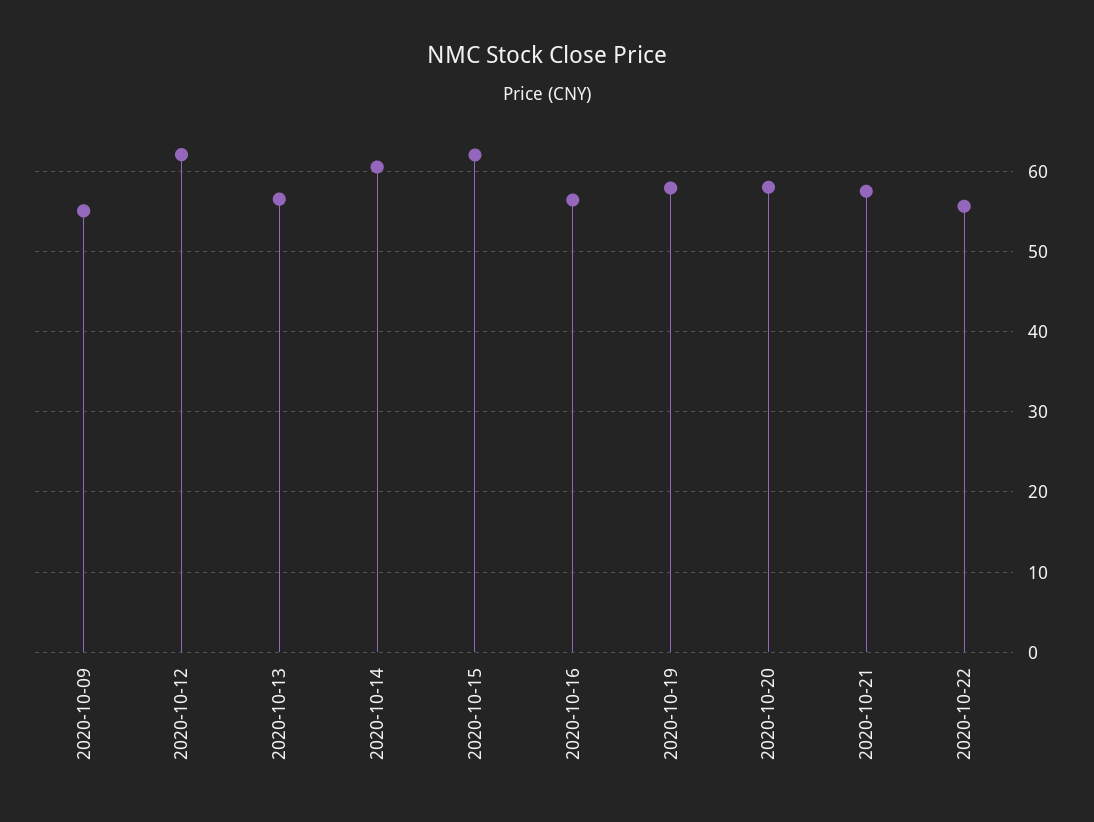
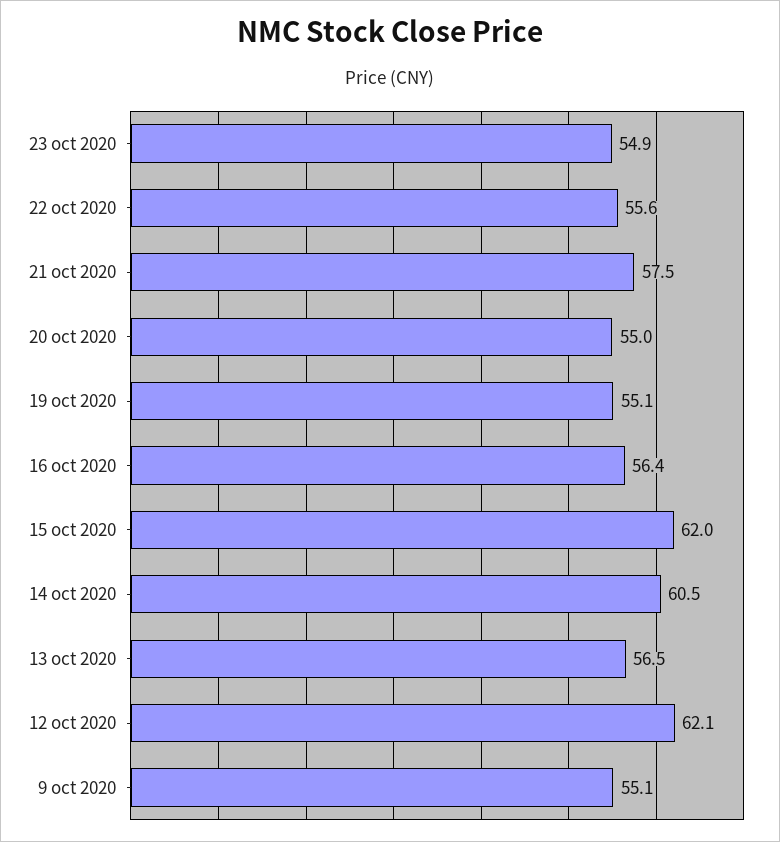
2020-10-19: 58 -> 55.1
2020-10-20: 58 -> 55
23 oct 2020: none -> 54.9

